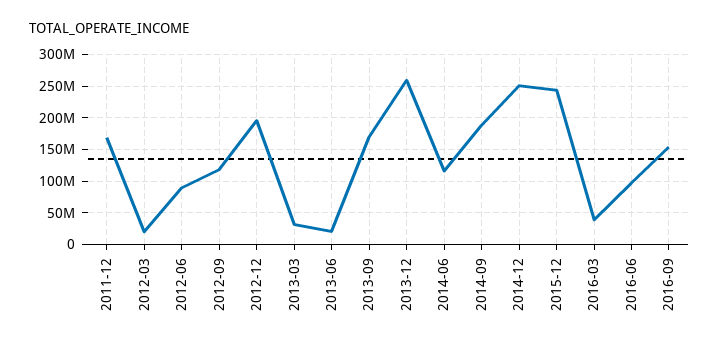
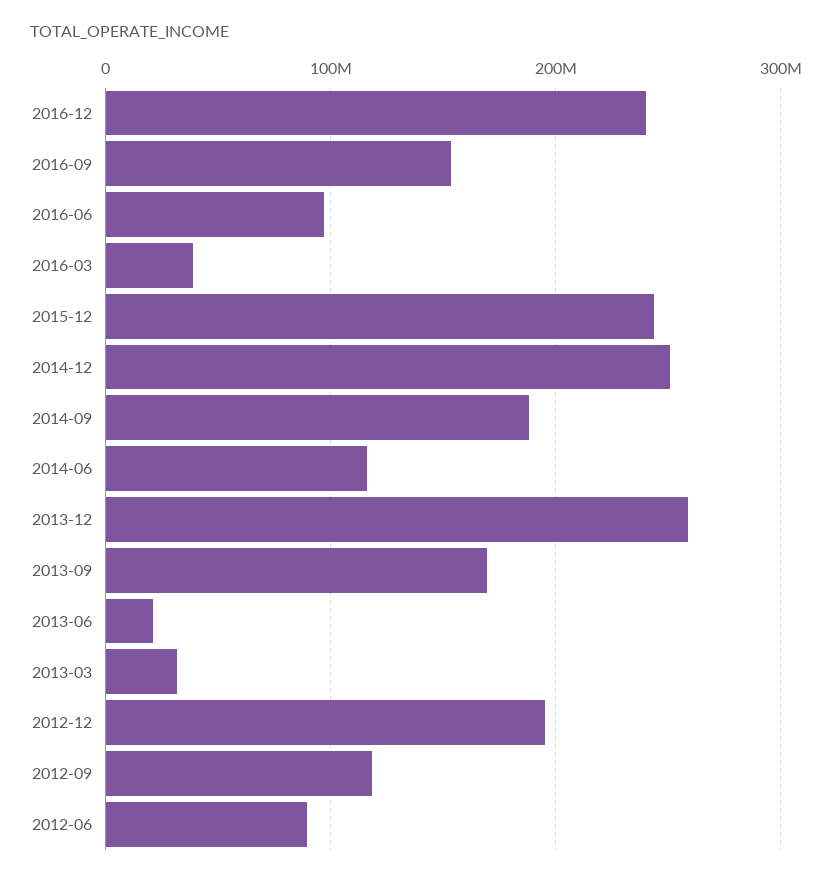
2011-12: 170000000 -> none
2012-03: 20000000 -> none
2016-12: none -> 240000000

